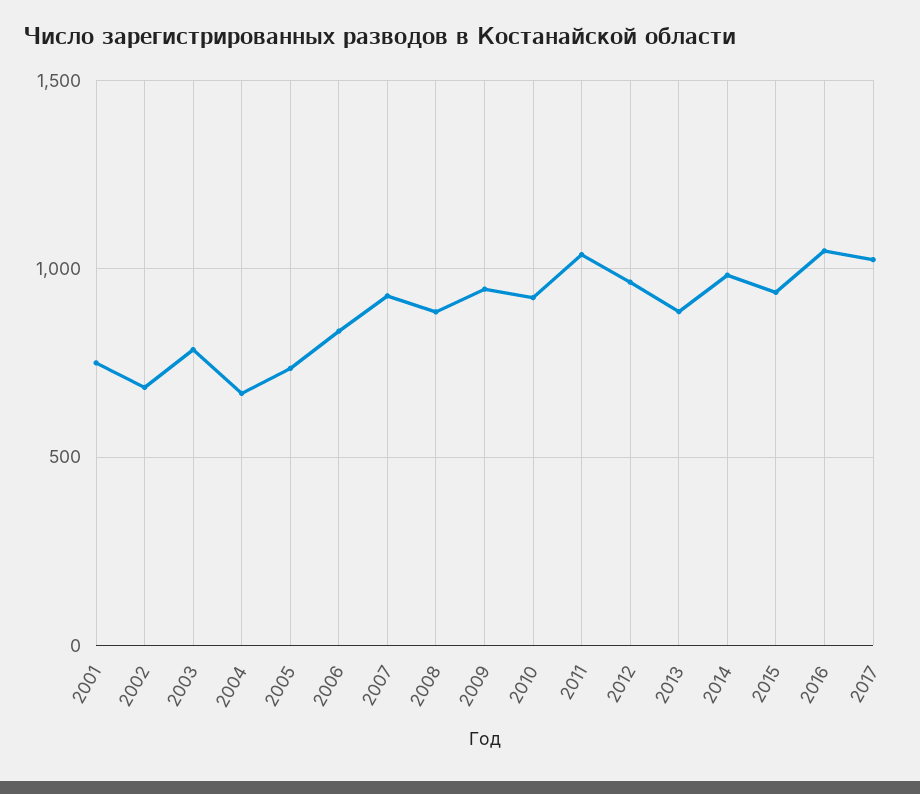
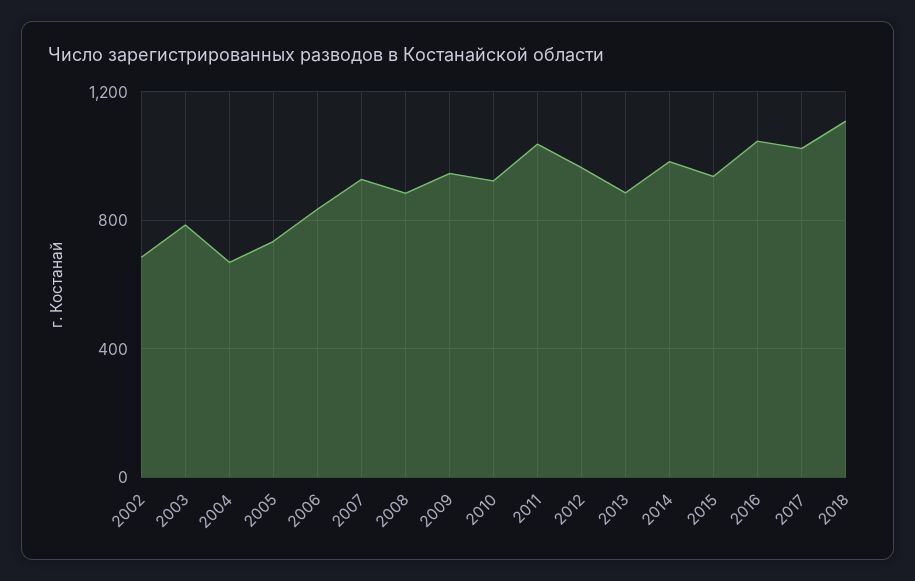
2001: 750 -> none
2018: none -> 1100

